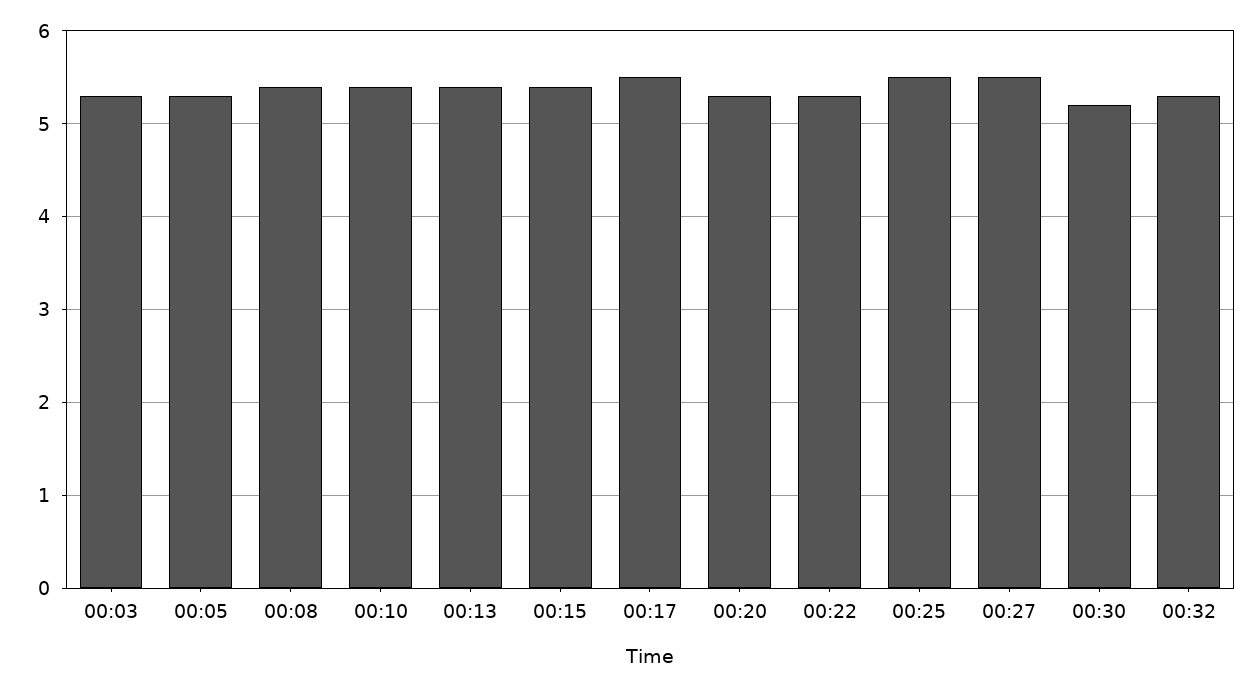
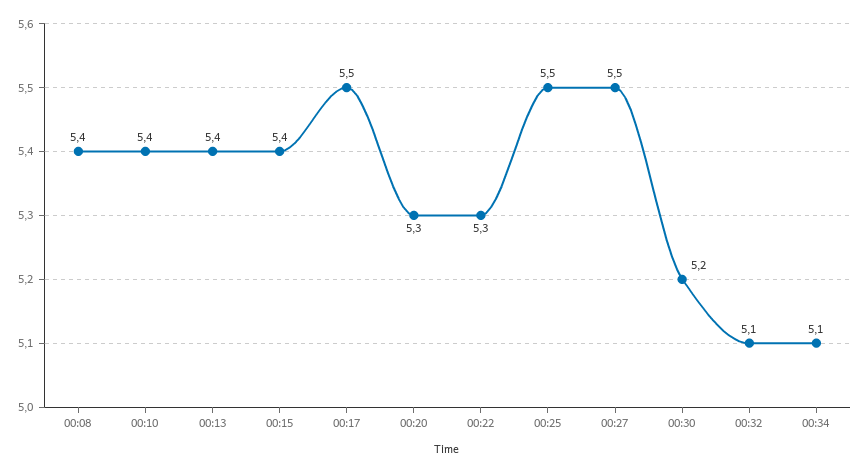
00:03: 5.3 -> none
00:05: 5.3 -> none
00:32: 5.3 -> 5.1
00:34: none -> 5.1

